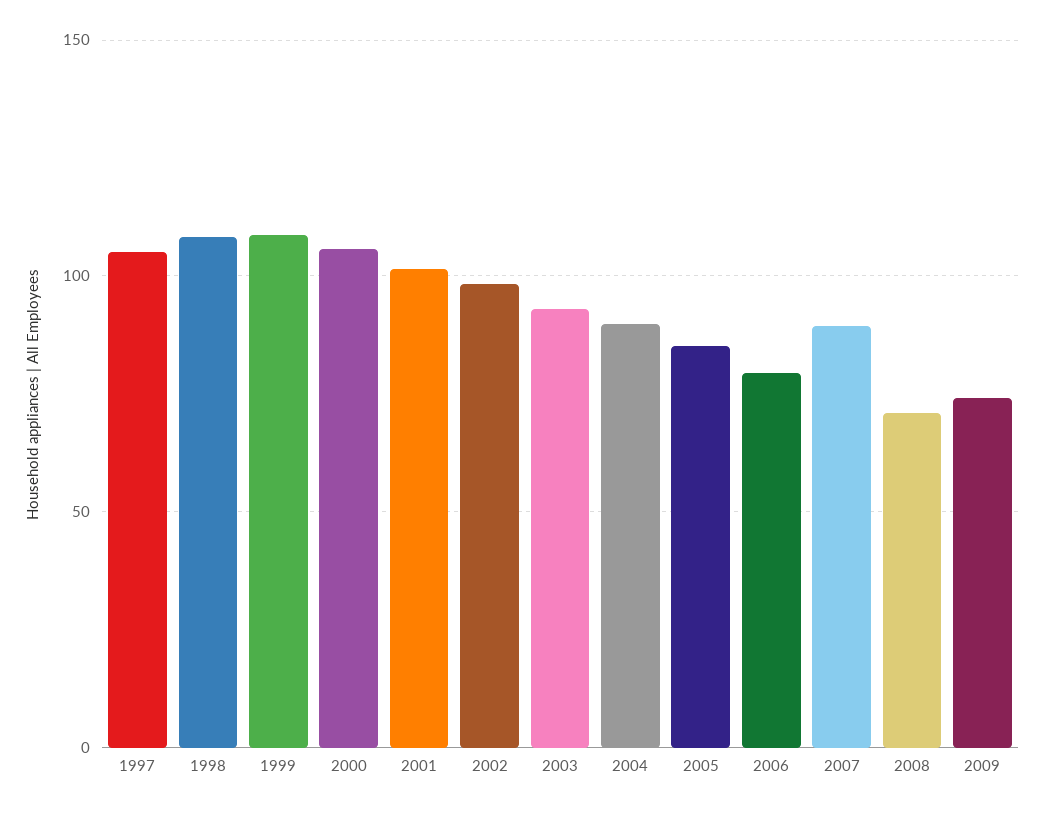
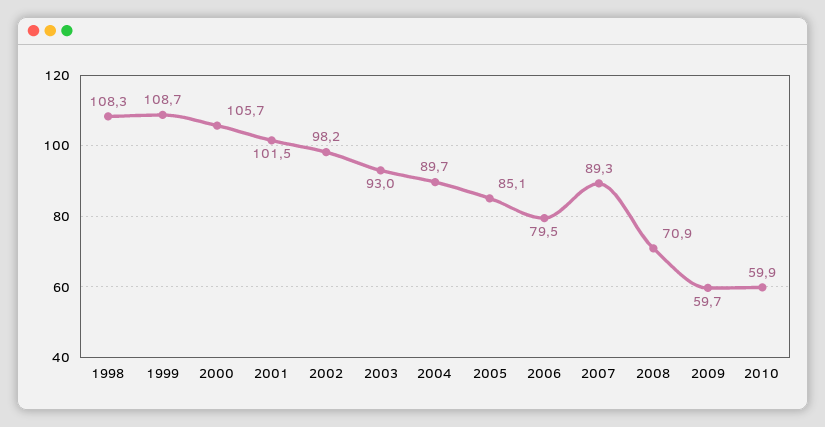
1997: 105 -> none
2009: 75 -> 59.7
2010: none -> 59.9

